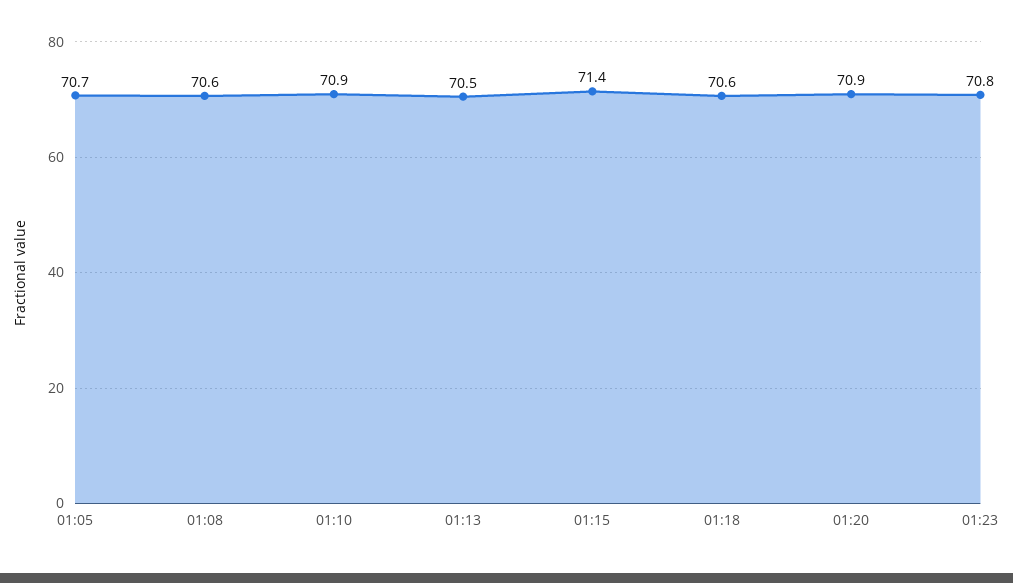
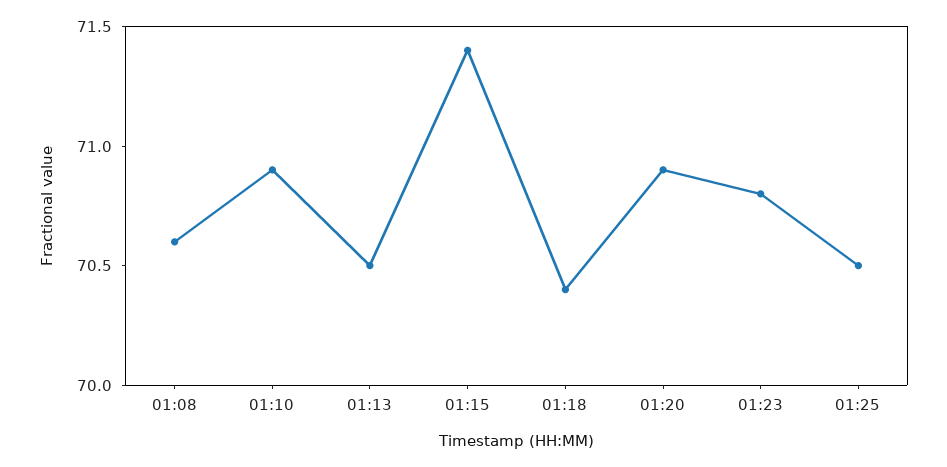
01:05: 70.7 -> none
01:18: 70.6 -> 70.4
01:25: none -> 70.5

